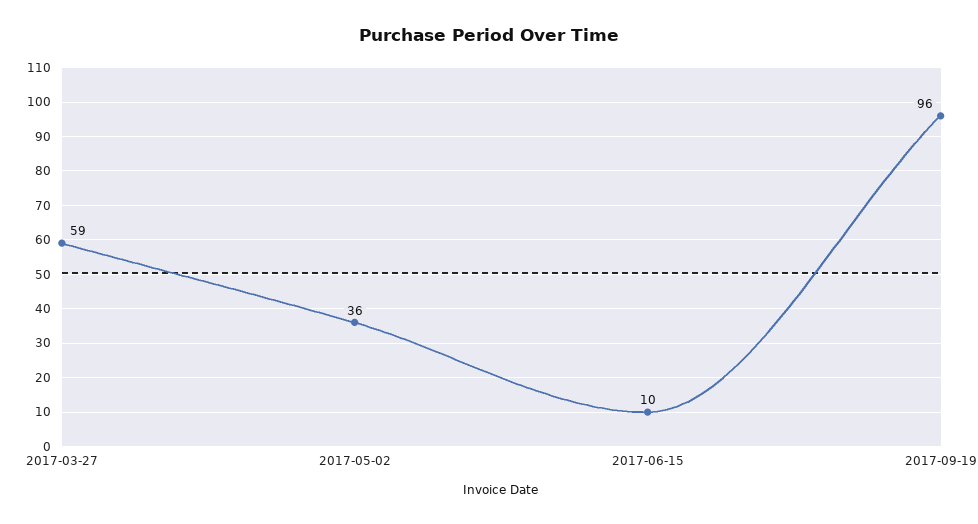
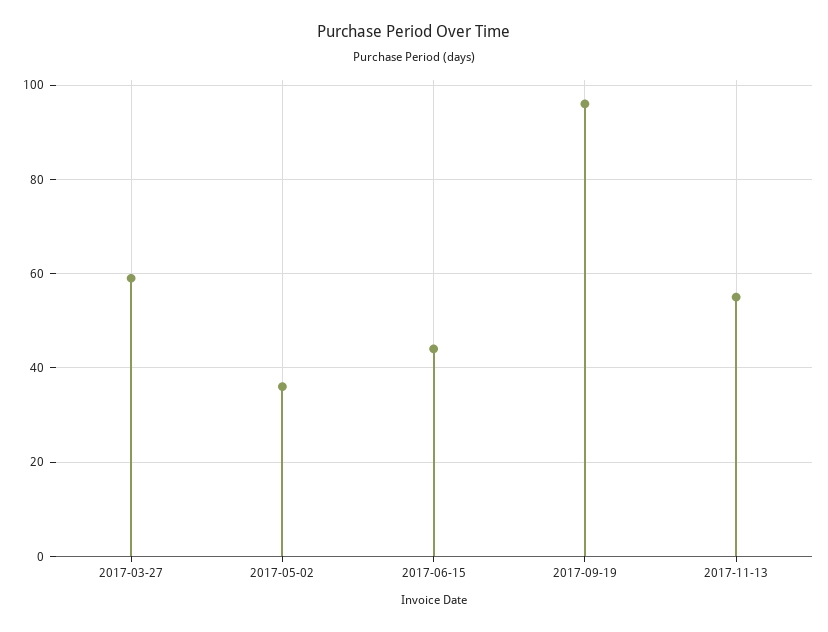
2017-06-15: 10 -> 45
2017-11-13: none -> 55

